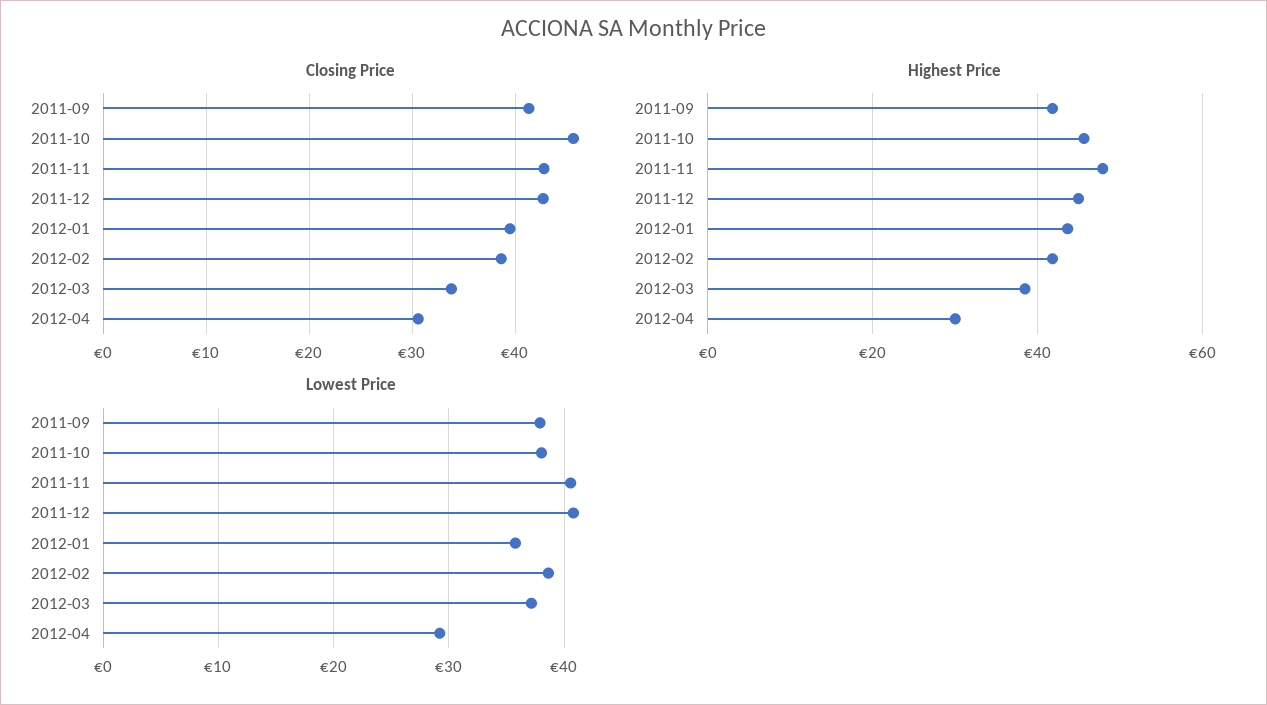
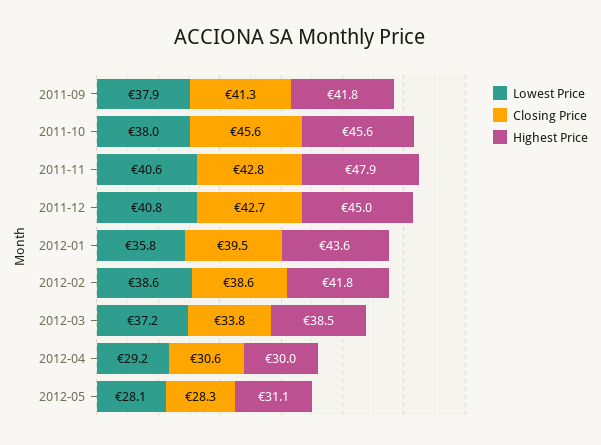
Lowest Price, 2012-05: none -> 28.1
Closing Price, 2012-05: none -> 28.3
Highest Price, 2012-05: none -> 31.1

